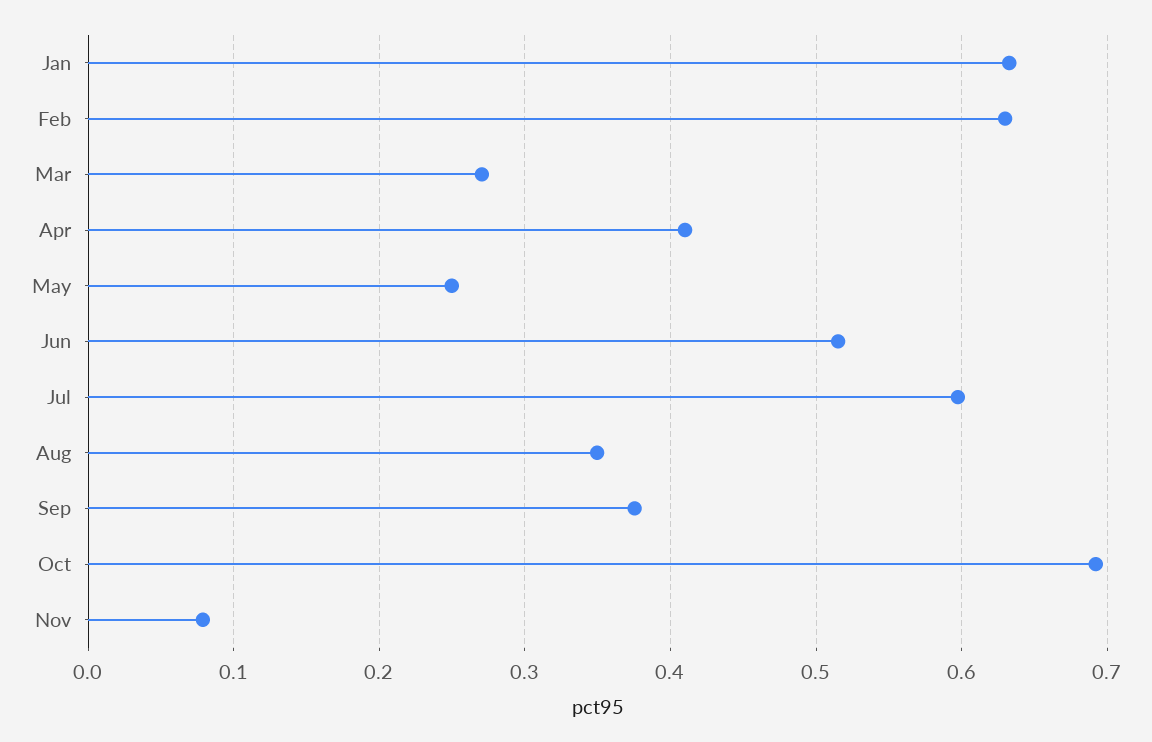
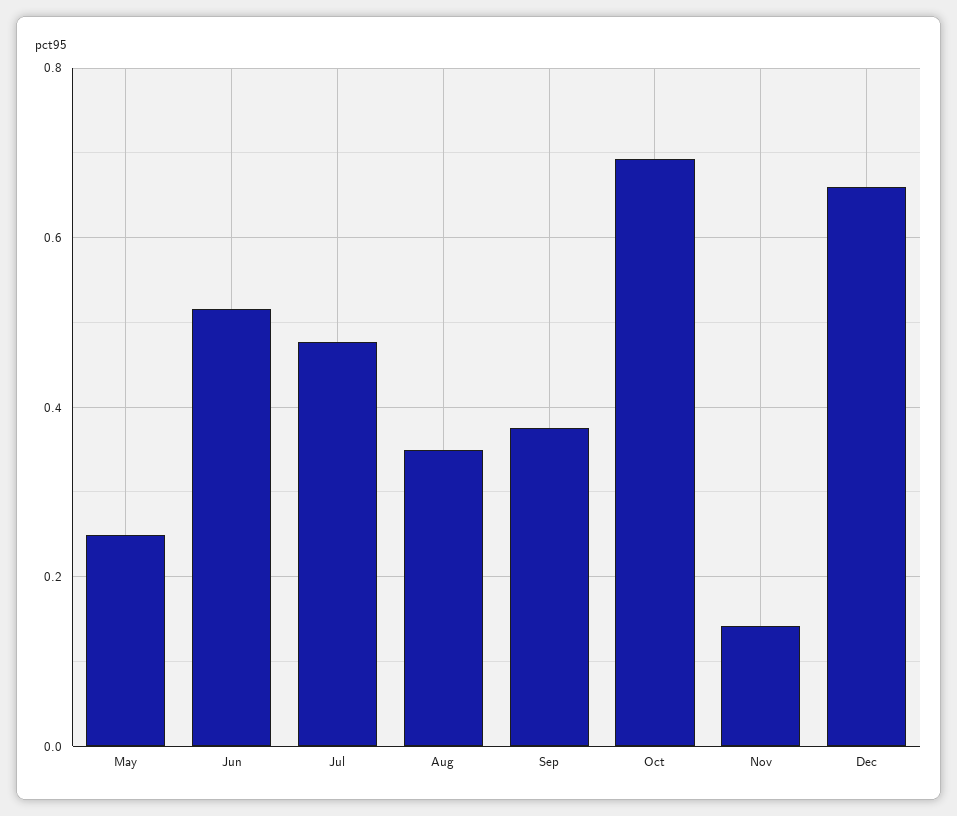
Jan: 0.63 -> none
Feb: 0.63 -> none
Mar: 0.27 -> none
Apr: 0.41 -> none
Jul: 0.6 -> 0.48
Nov: 0.08 -> 0.14
Dec: none -> 0.66

